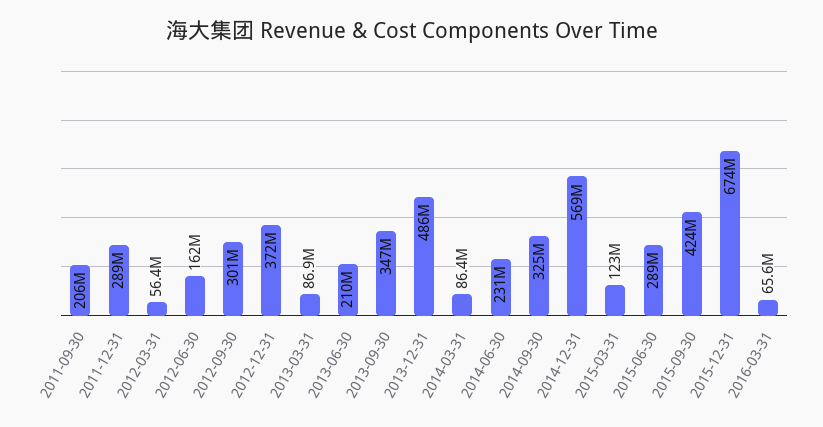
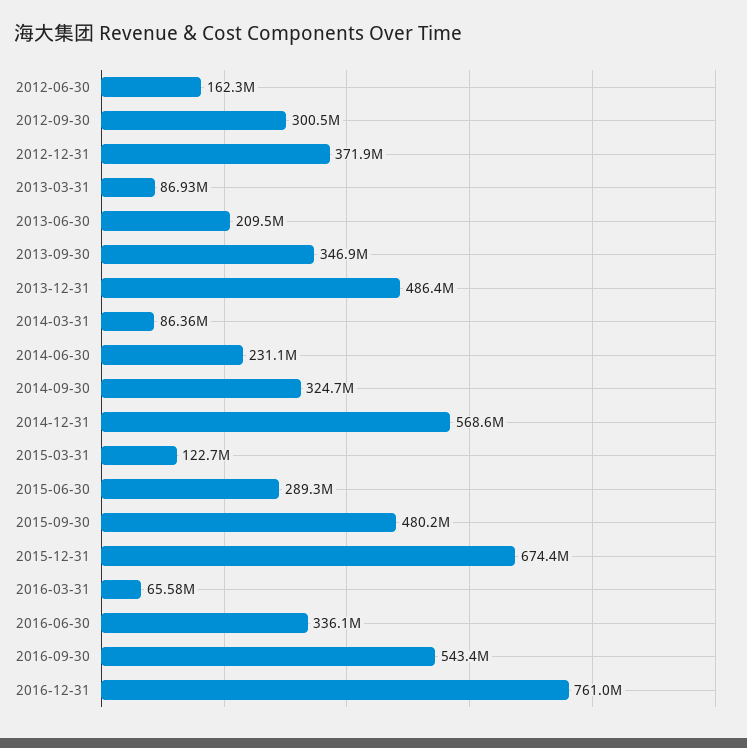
2011-09-30: 206000000 -> none
2011-12-31: 289000000 -> none
2012-03-31: 56400000 -> none
2015-09-30: 424000000 -> 480200000
2016-06-30: none -> 336100000
2016-09-30: none -> 543400000
2016-12-31: none -> 761000000

